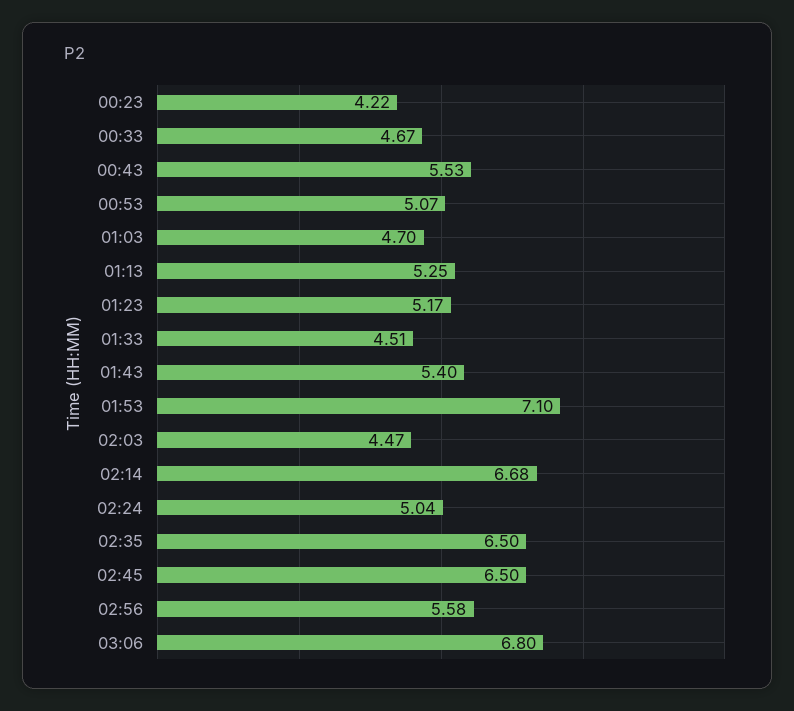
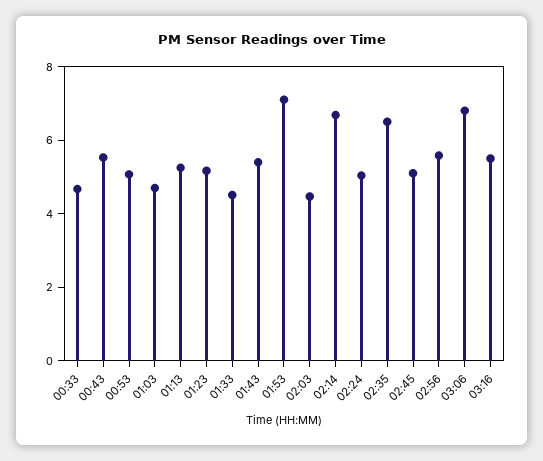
00:23: 4.22 -> none
02:45: 6.5 -> 5
03:16: none -> 5.5

